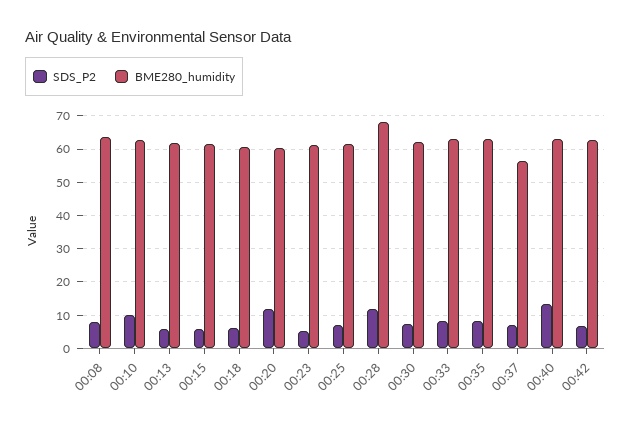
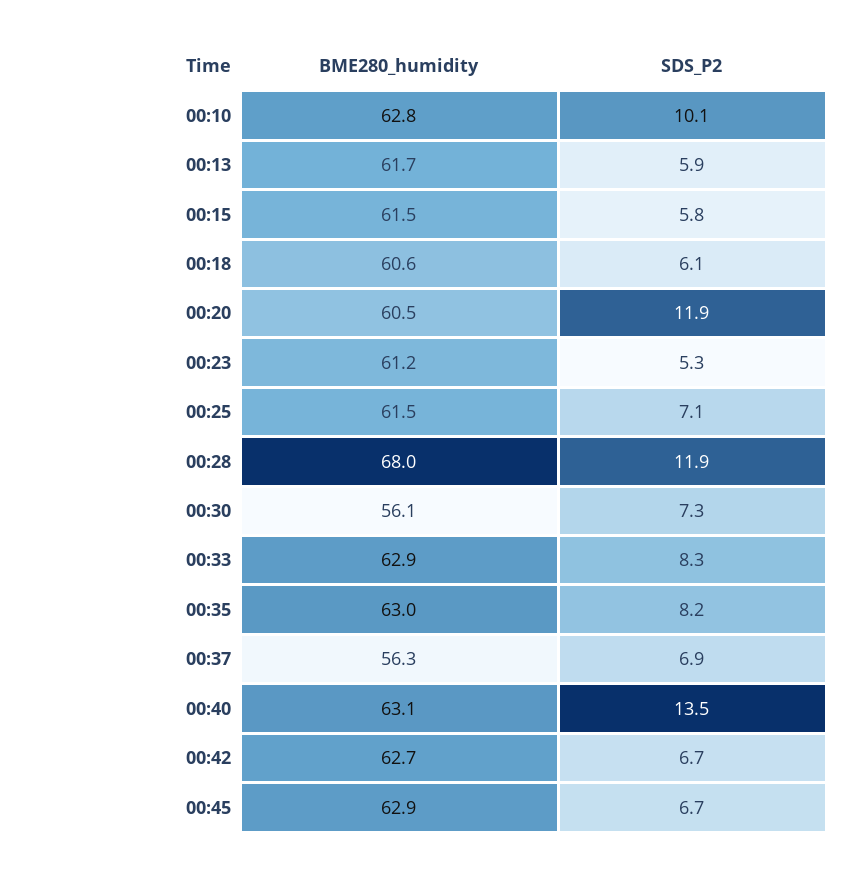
SDS_P2, 00:08: 8 -> none
BME280_humidity, 00:08: 64 -> none
BME280_humidity, 00:30: 62 -> 56.1
BME280_humidity, 00:45: none -> 62.9
SDS_P2, 00:45: none -> 6.7

